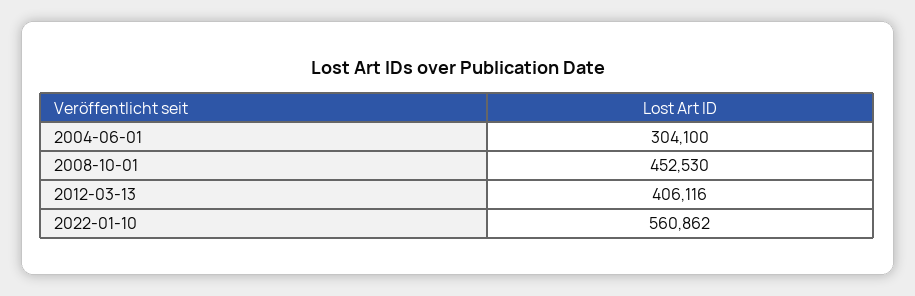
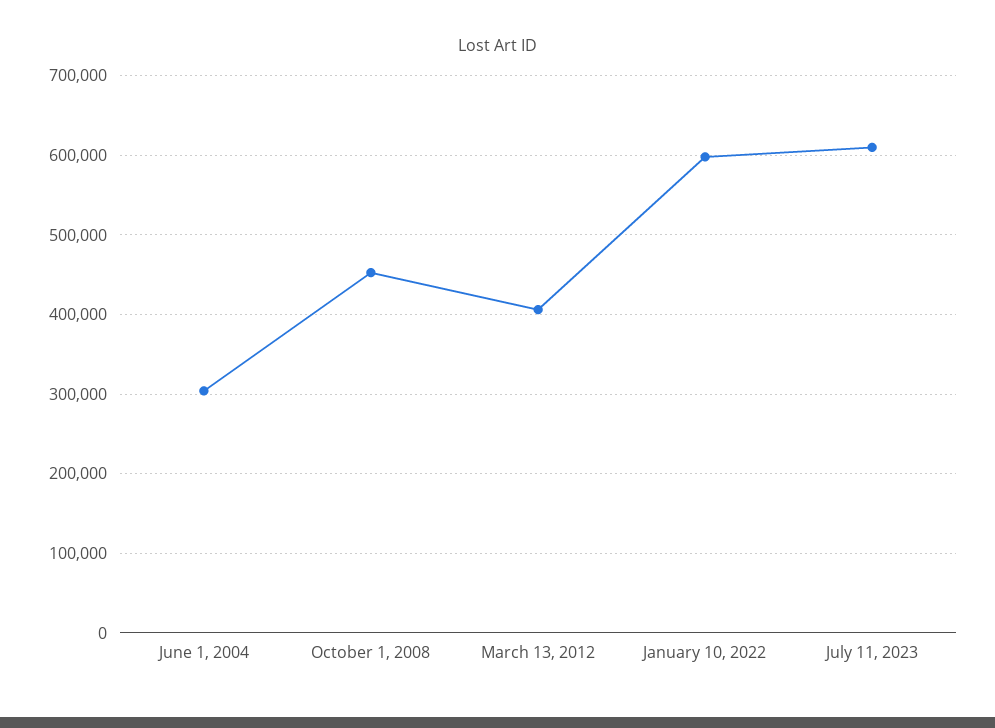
2022-01-10: 560862 -> 600000
July 11, 2023: none -> 610000

